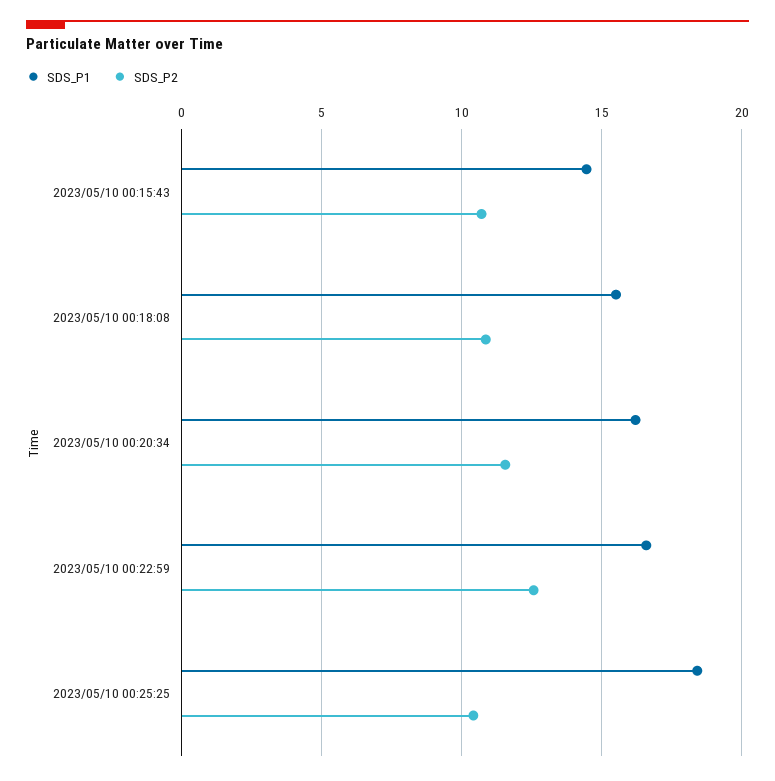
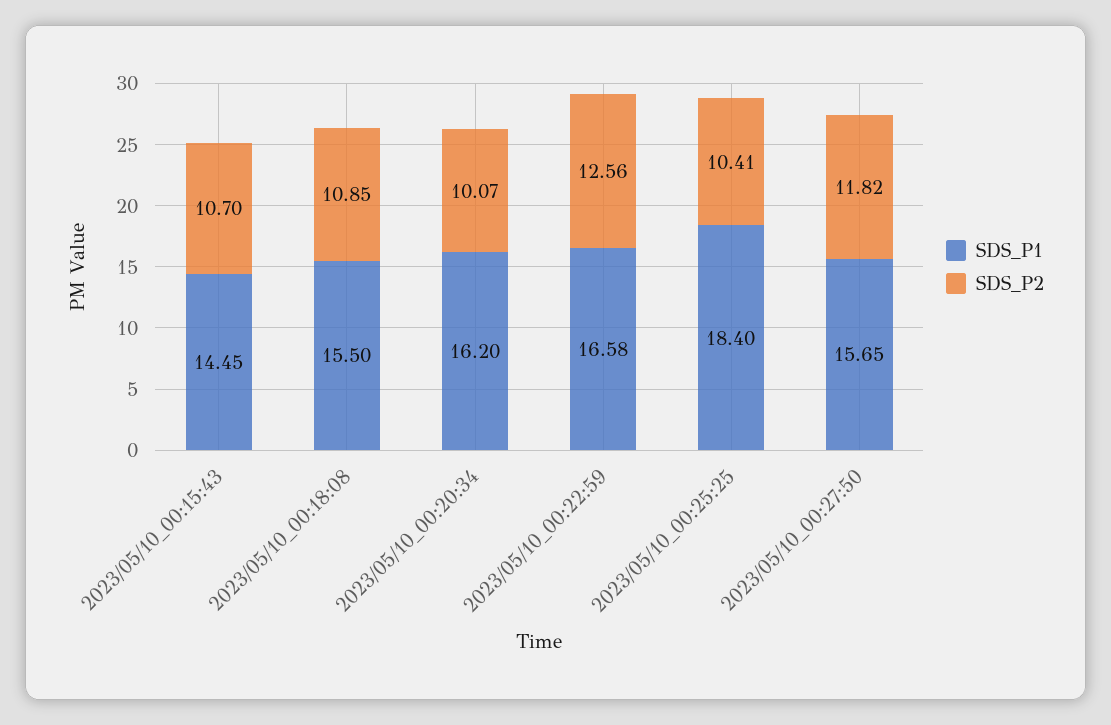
SDS_P2, 2023/05/10 00:20:34: 11.5 -> 10.07
SDS_P1, 2023/05/10_00:27:50: none -> 15.65
SDS_P2, 2023/05/10_00:27:50: none -> 11.82

